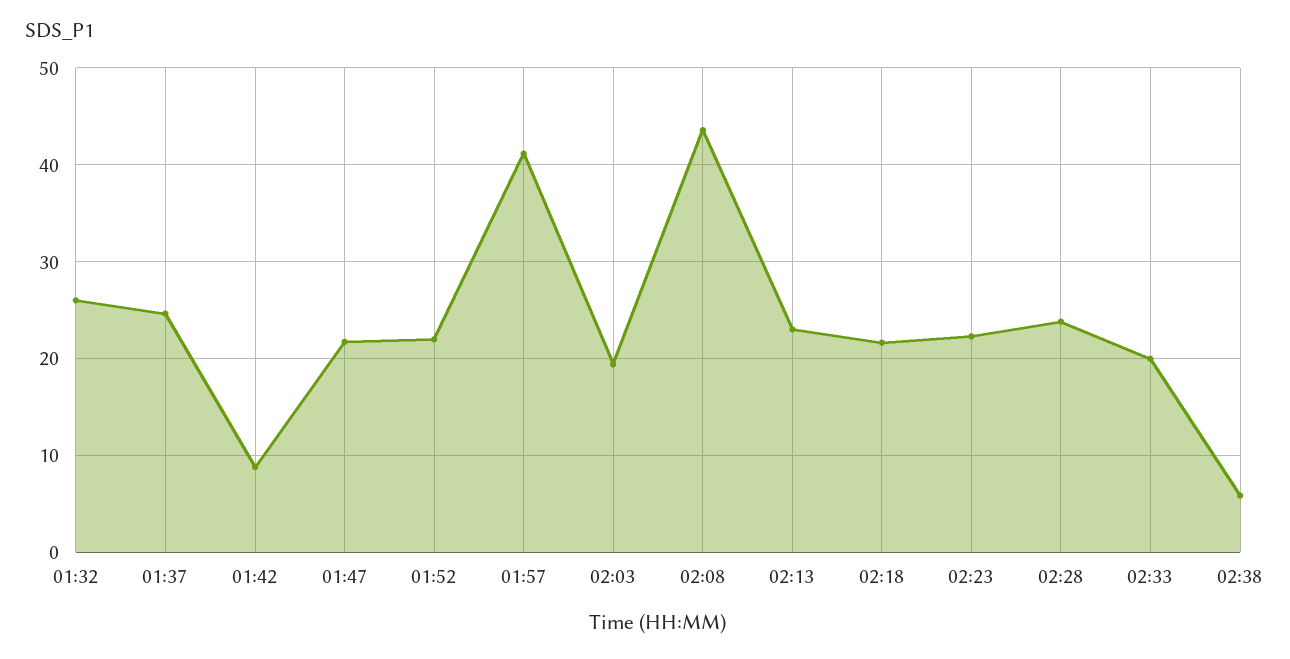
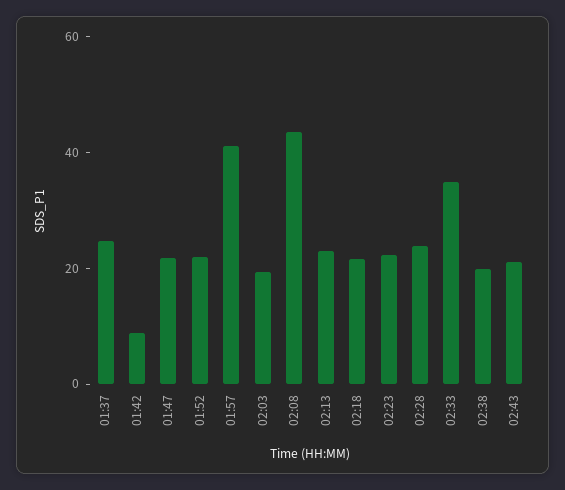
01:32: 26 -> none
02:33: 20 -> 35
02:38: 6 -> 20
02:43: none -> 20

